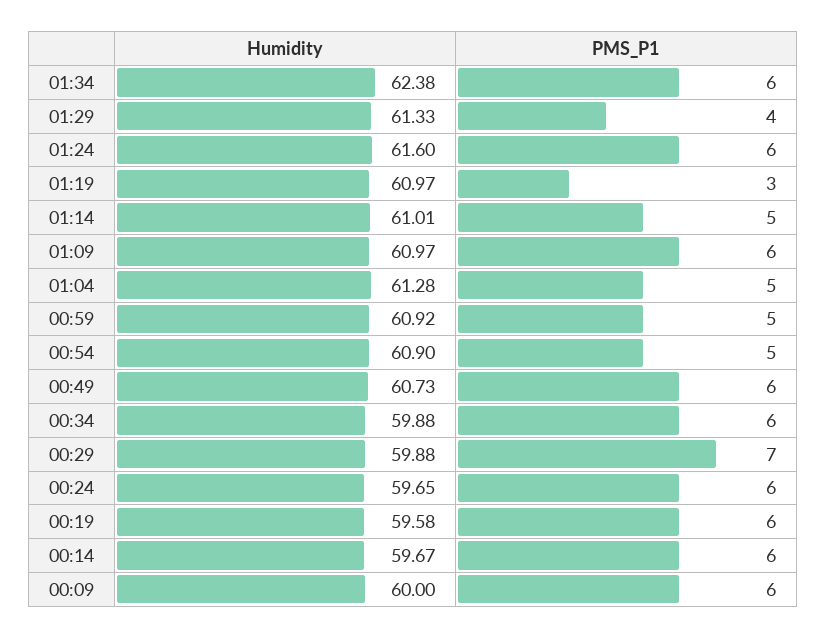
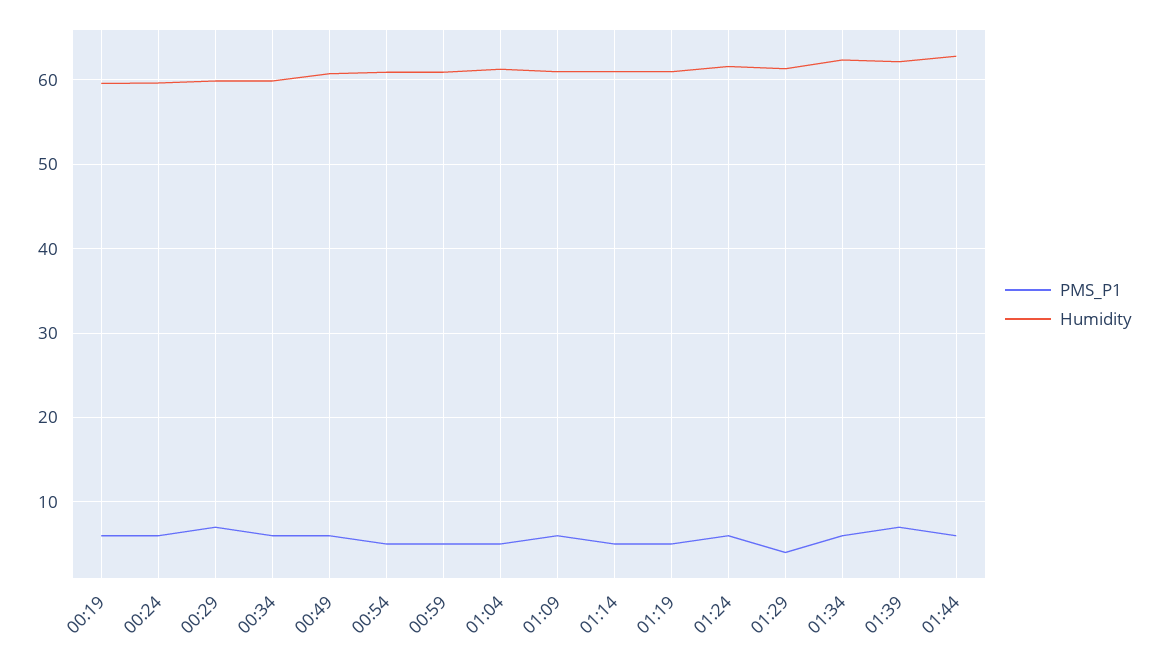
PMS_P1, 01:19: 3 -> 5
Humidity, 00:14: 59.67 -> none
PMS_P1, 00:14: 6 -> none
Humidity, 00:09: 60 -> none
PMS_P1, 00:09: 6 -> none
PMS_P1, 01:39: none -> 7
Humidity, 01:39: none -> 62
PMS_P1, 01:44: none -> 6
Humidity, 01:44: none -> 63

